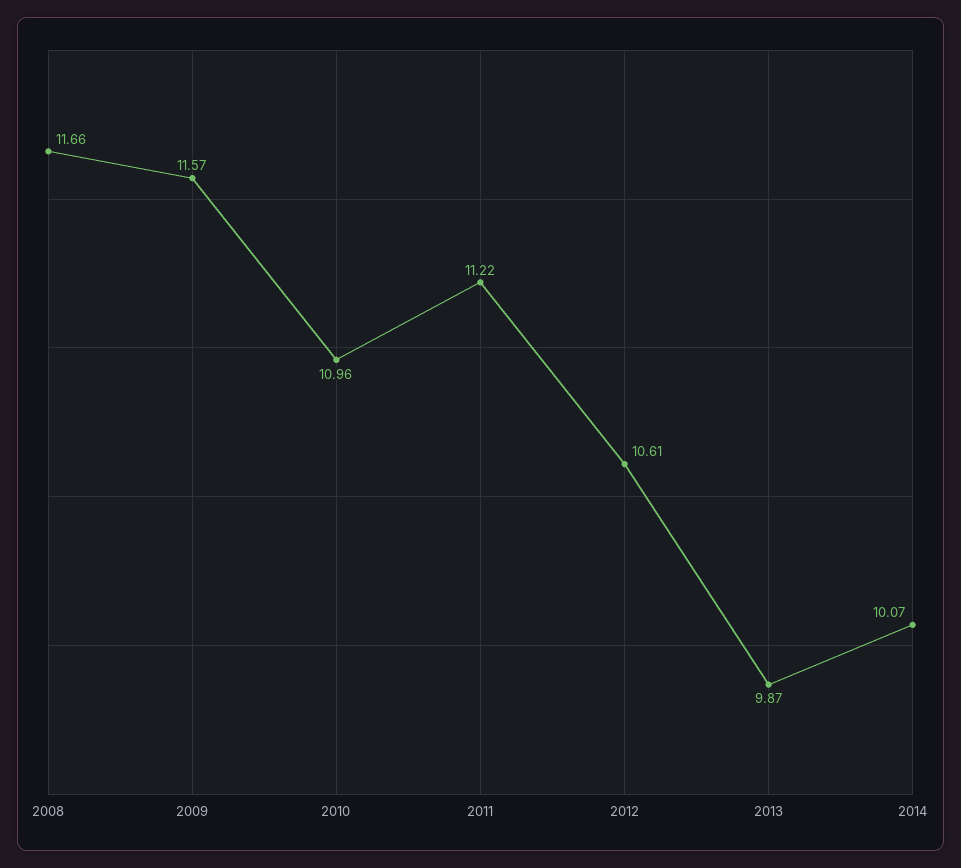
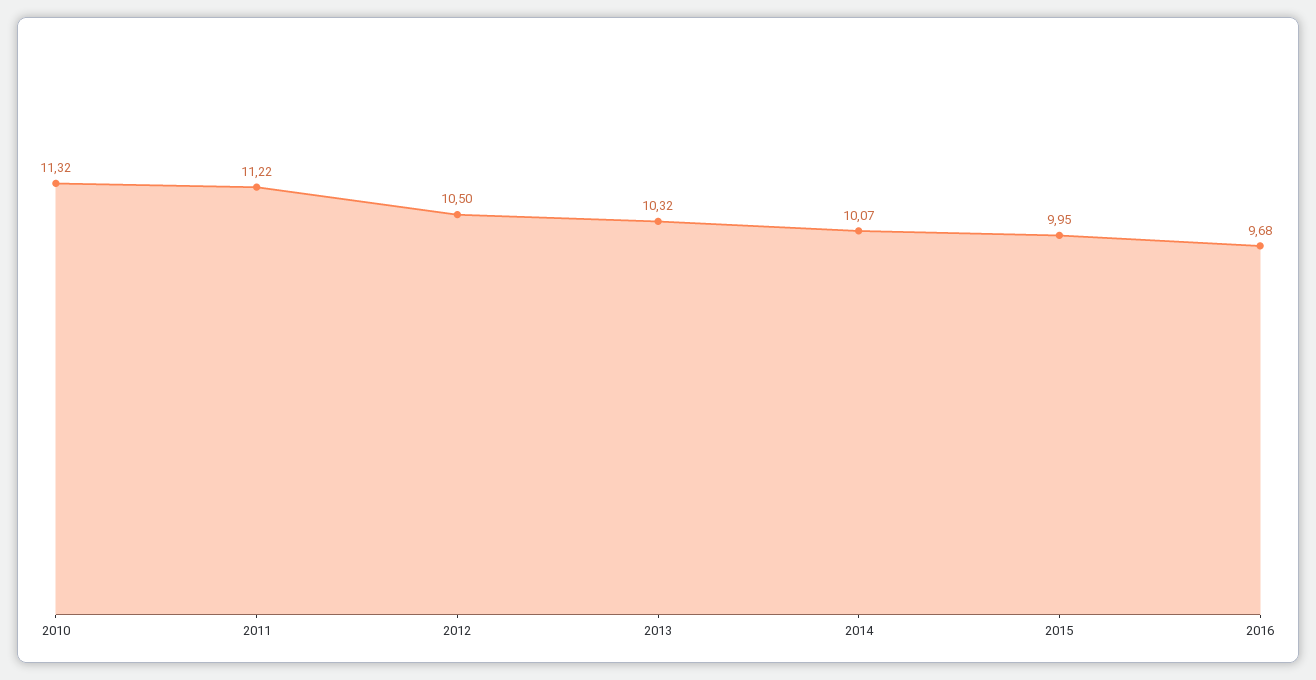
2008: 11.66 -> none
2009: 11.57 -> none
2010: 10.96 -> 11.32
2012: 10.61 -> 10.5
2013: 9.87 -> 10.32
2015: none -> 9.95
2016: none -> 9.68

